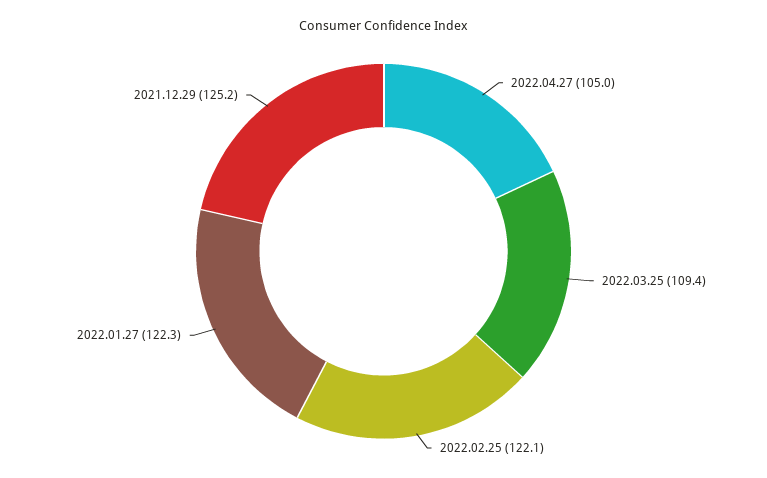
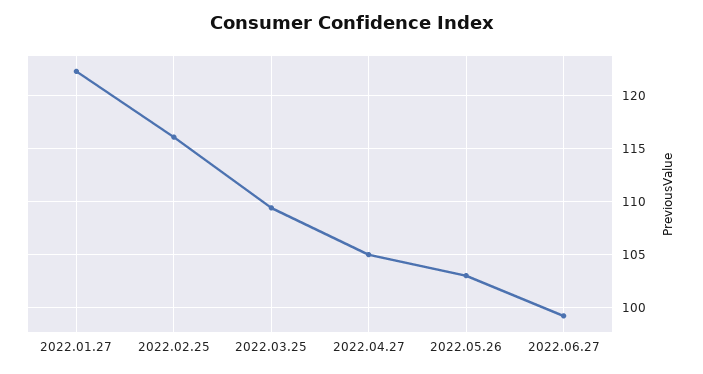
2022.02.25: 122.1 -> 116
2021.12.29: 125.2 -> none
2022.05.26: none -> 103
2022.06.27: none -> 99

